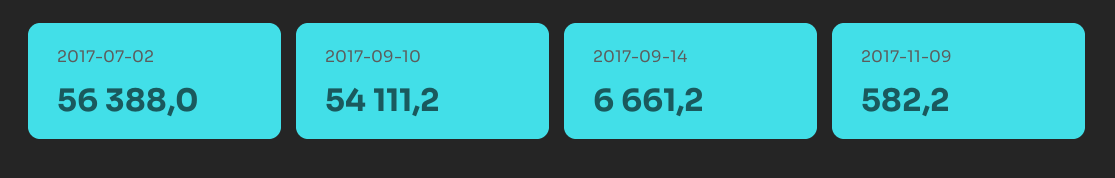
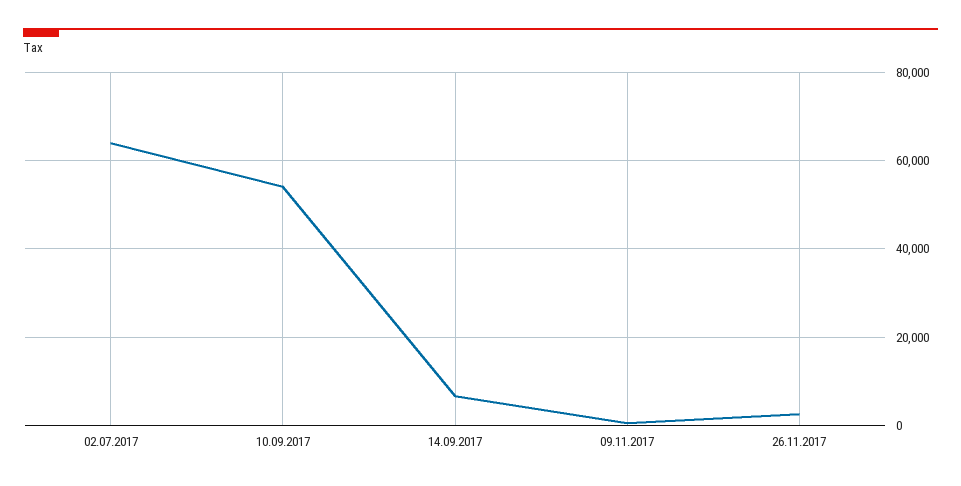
2017-07-02: 56388 -> 64000
26.11.2017: none -> 2000

